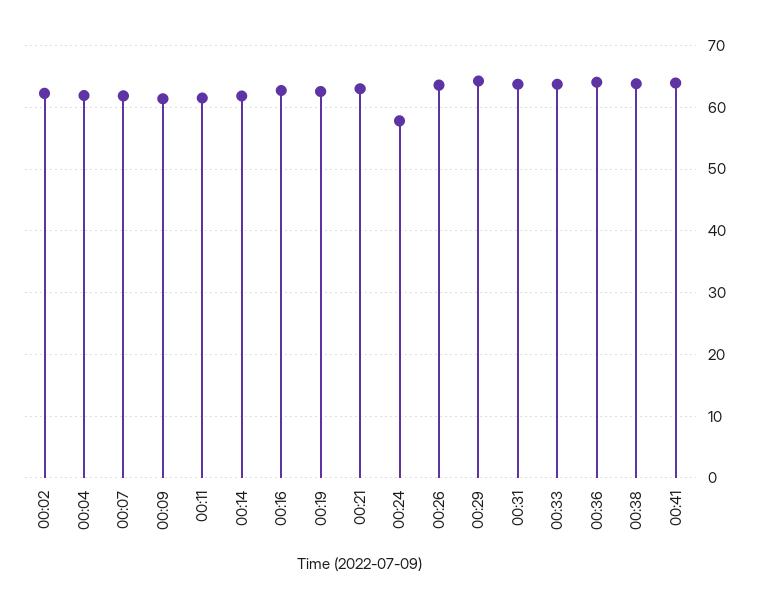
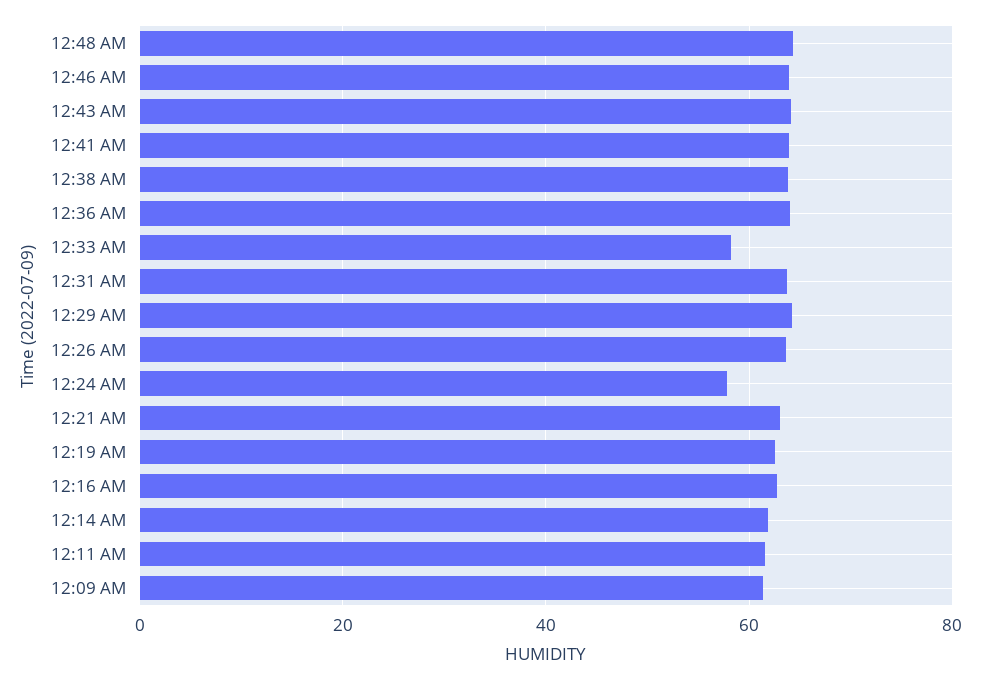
00:02: 62 -> none
00:04: 62 -> none
00:07: 62 -> none
00:33: 64 -> 58
12:48 AM: none -> 64
12:46 AM: none -> 64
12:43 AM: none -> 64

